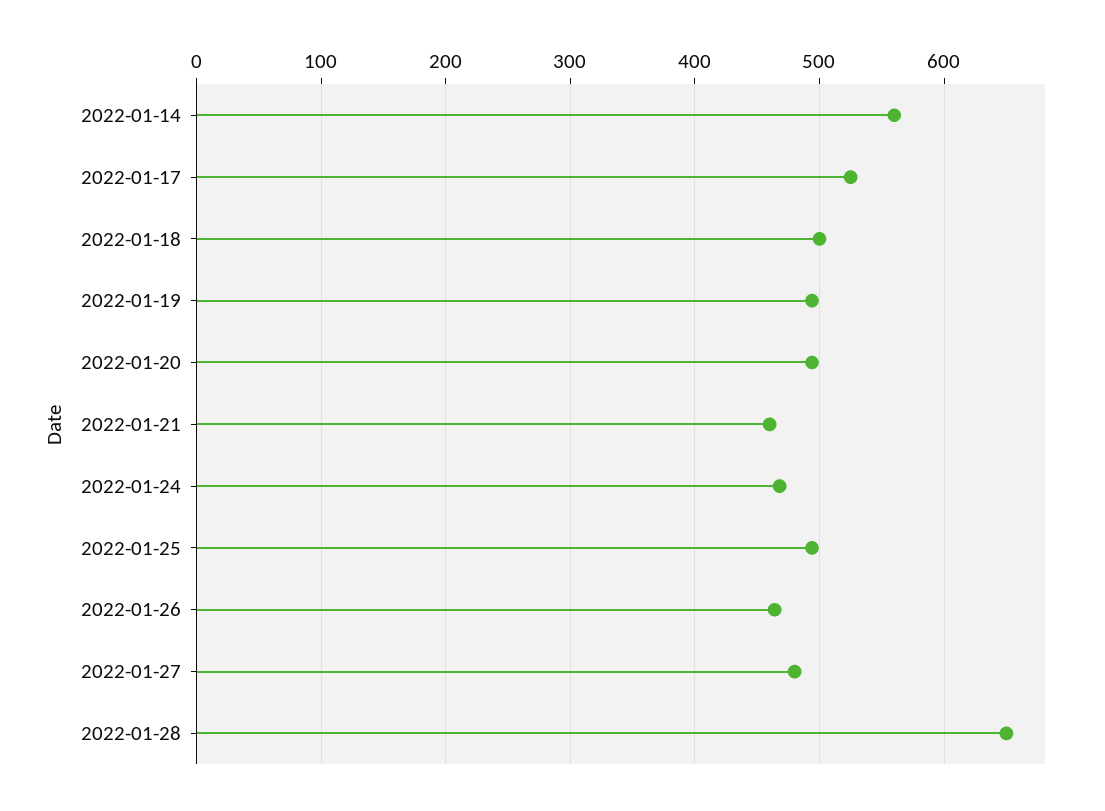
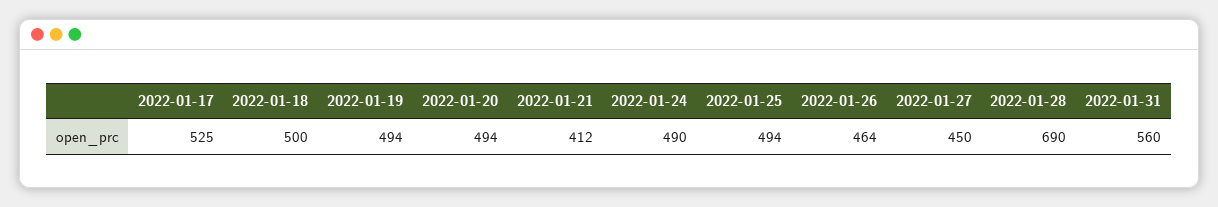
2022-01-14: 560 -> none
2022-01-21: 460 -> 412
2022-01-24: 470 -> 490
2022-01-27: 480 -> 450
2022-01-28: 650 -> 690
2022-01-31: none -> 560

